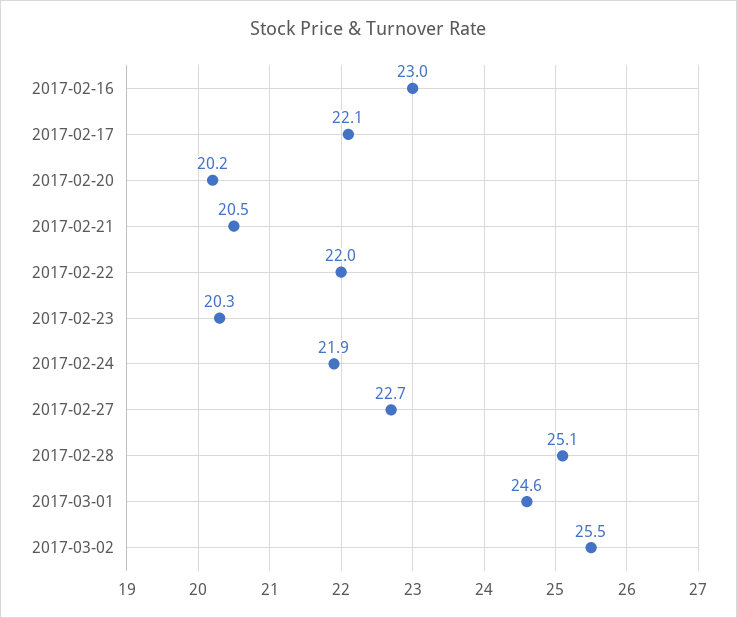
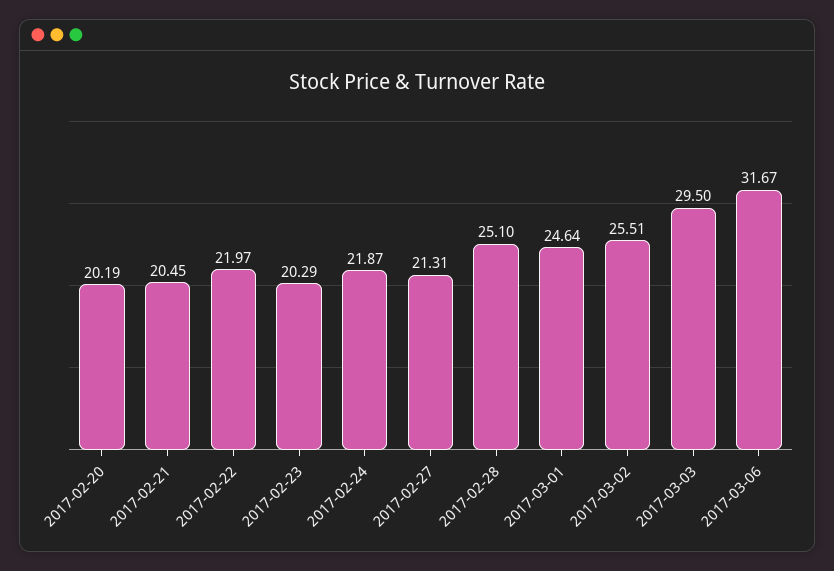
2017-02-16: 23 -> none
2017-02-17: 22.1 -> none
2017-02-27: 22.7 -> 21.31
2017-03-03: none -> 29.5
2017-03-06: none -> 31.67

